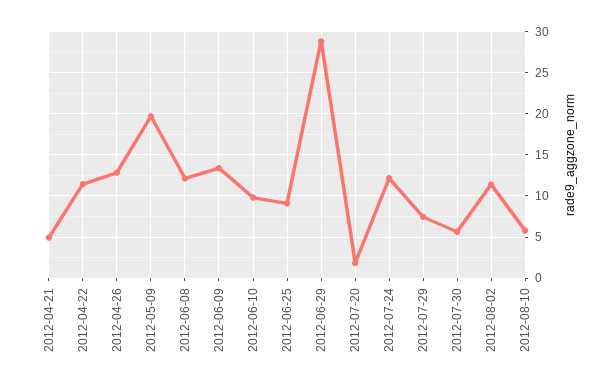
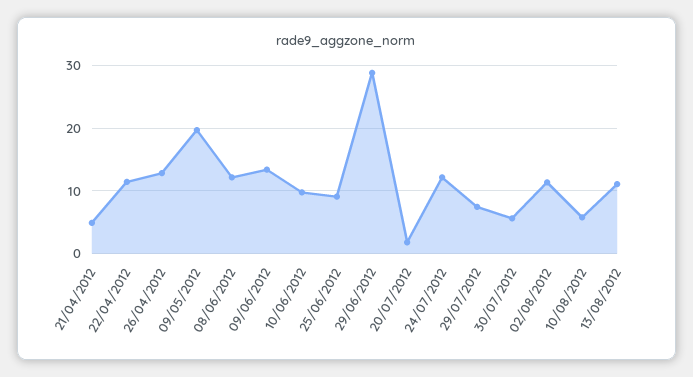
13/08/2012: none -> 11

